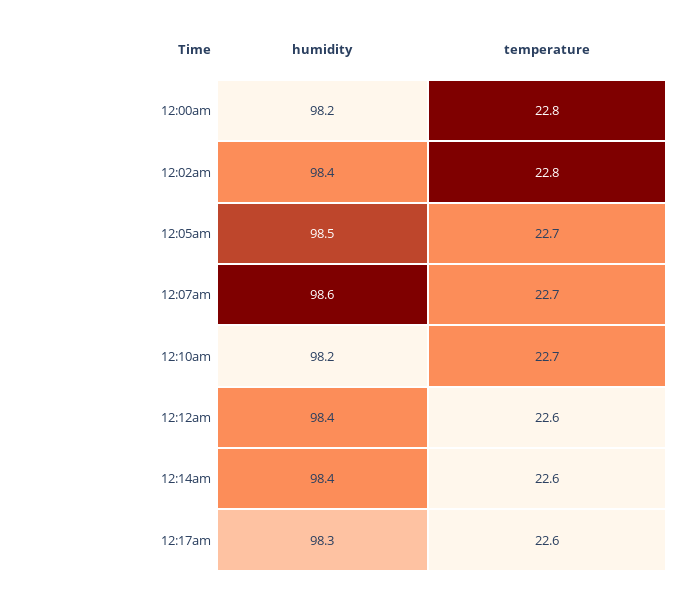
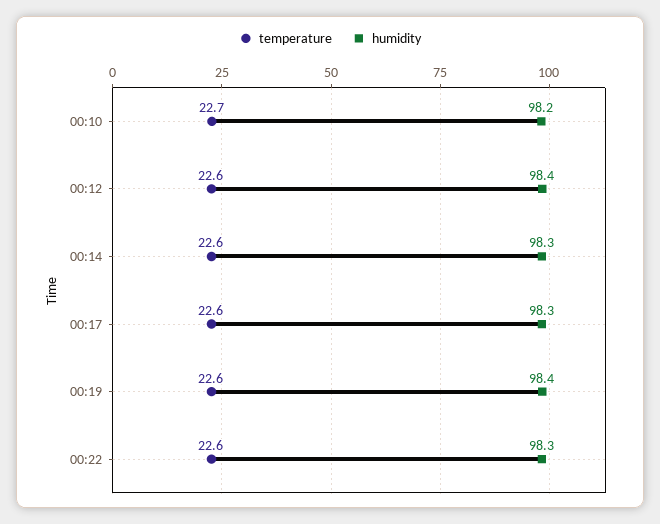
humidity, 12:00am: 98.2 -> none
temperature, 12:00am: 22.8 -> none
humidity, 12:02am: 98.4 -> none
temperature, 12:02am: 22.8 -> none
humidity, 12:05am: 98.5 -> none
temperature, 12:05am: 22.7 -> none
humidity, 12:07am: 98.6 -> none
temperature, 12:07am: 22.7 -> none
humidity, 12:14am: 98.4 -> 98.3
temperature, 00:19: none -> 22.6
humidity, 00:19: none -> 98.4
temperature, 00:22: none -> 22.6
humidity, 00:22: none -> 98.3

